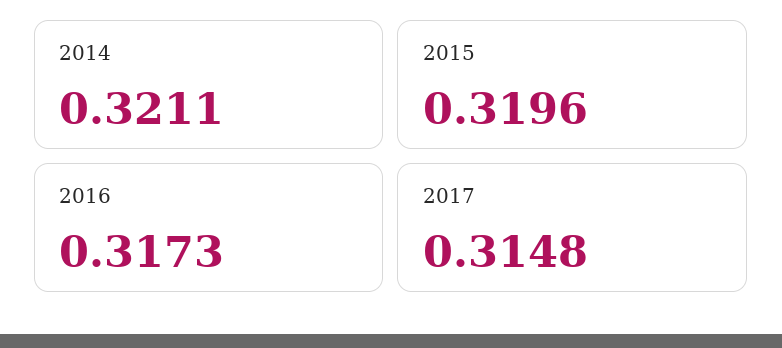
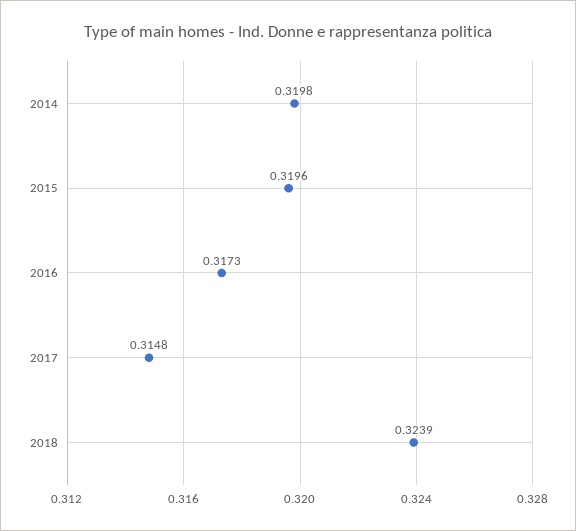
2014: 0.3211 -> 0.3198
2018: none -> 0.3239

